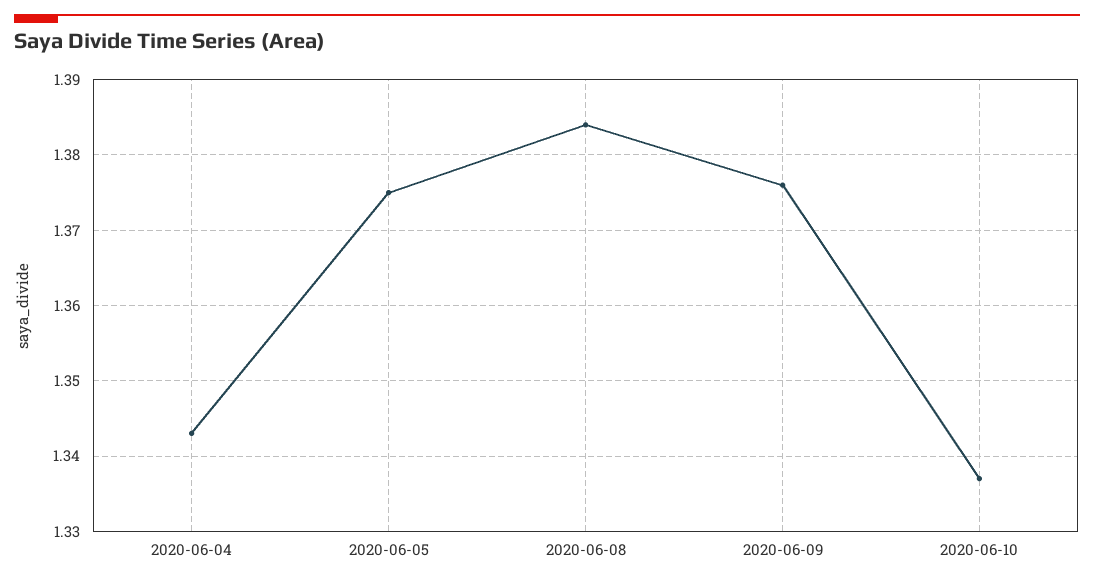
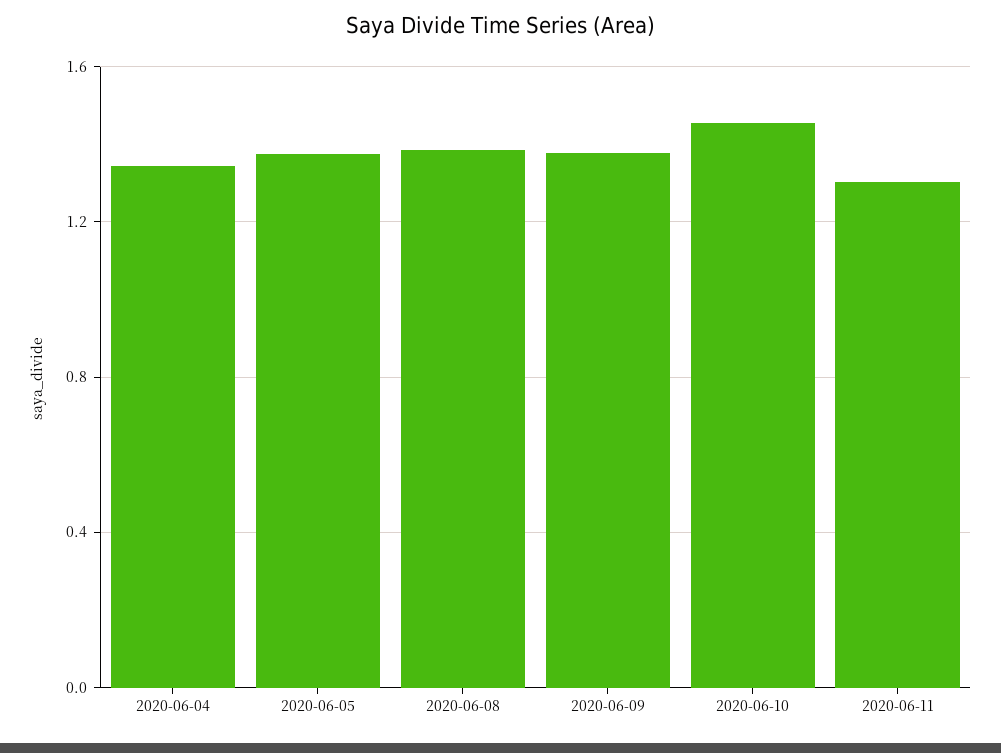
2020-06-10: 1.337 -> 1.45
2020-06-11: none -> 1.3

